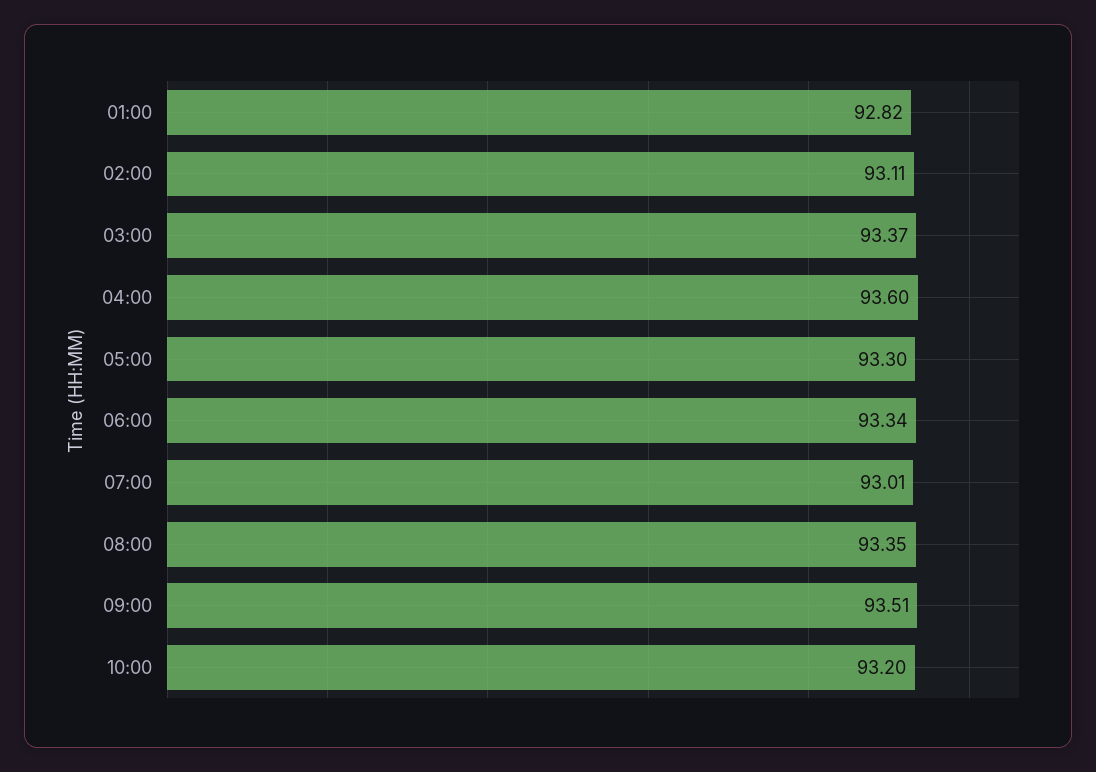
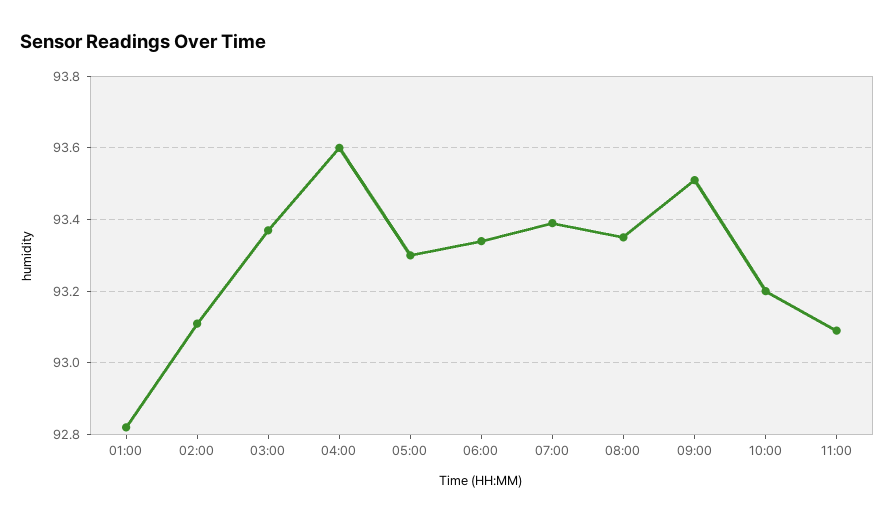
07:00: 93.01 -> 93.4
11:00: none -> 93.1

